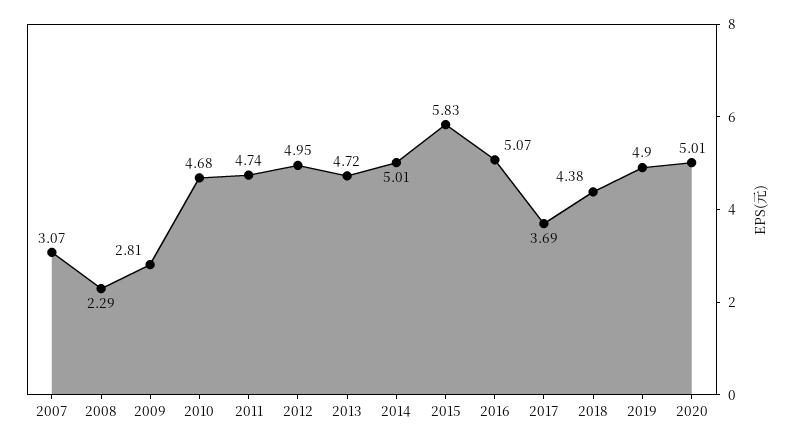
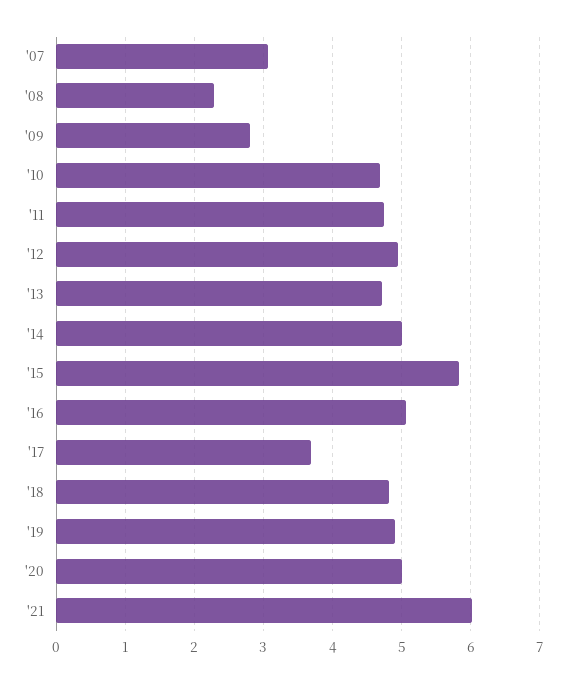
2018: 4.38 -> 4.8
'21: none -> 6

